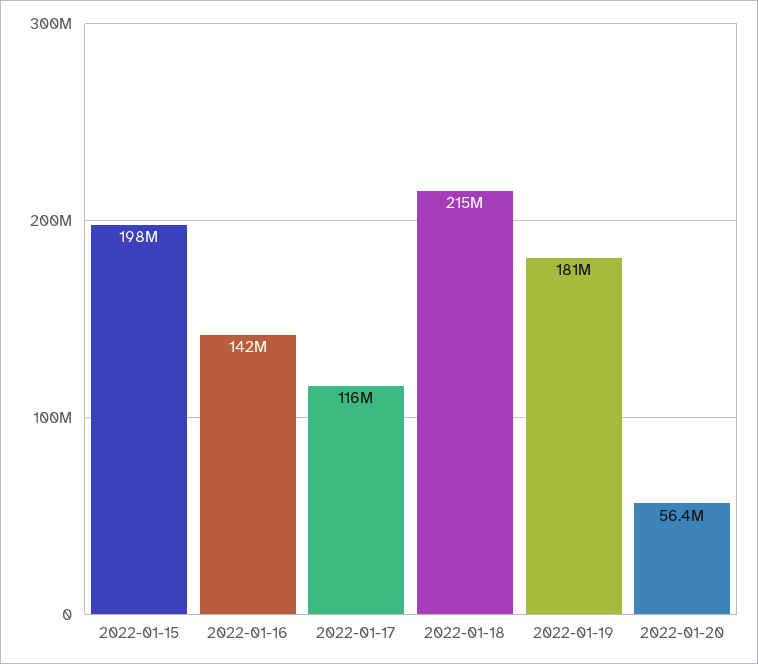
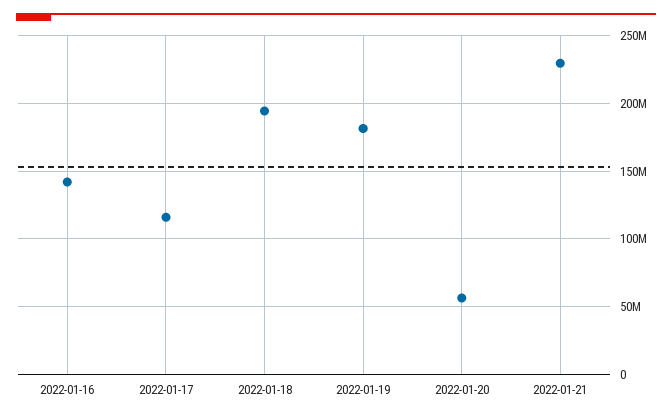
2022-01-15: 198000000 -> none
2022-01-18: 215000000 -> 195000000
2022-01-21: none -> 230000000

